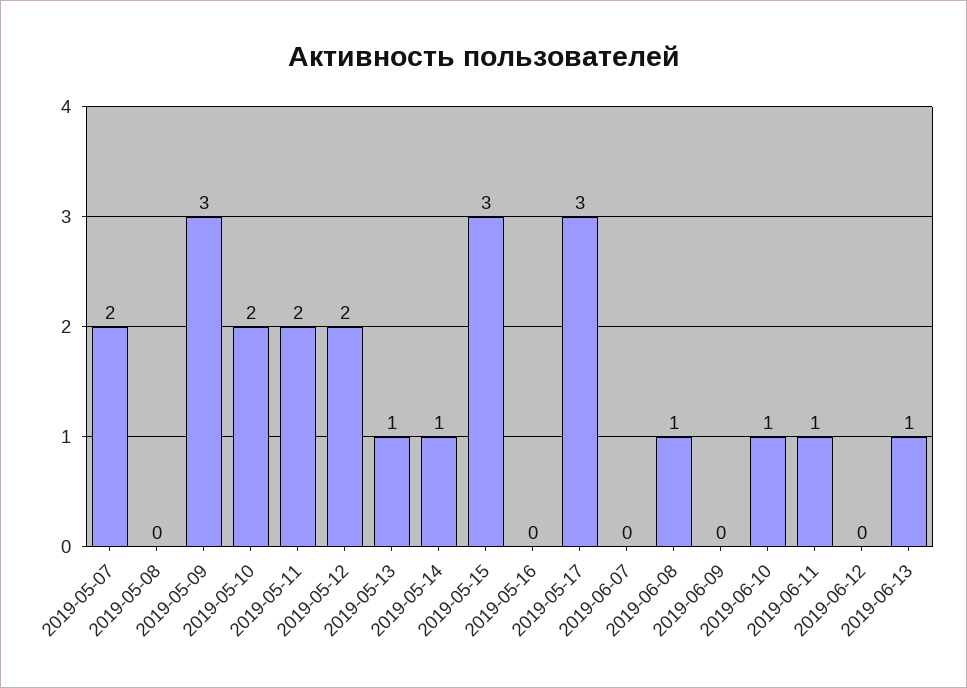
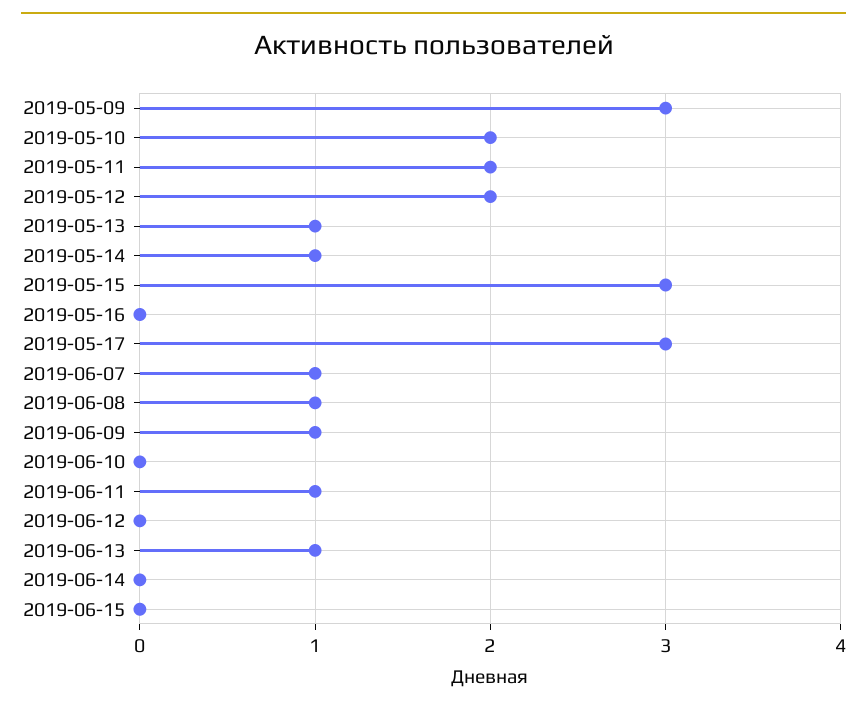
2019-05-07: 2 -> none
2019-05-08: 0 -> none
2019-06-07: 0 -> 1
2019-06-09: 0 -> 1
2019-06-10: 1 -> 0
2019-06-14: none -> 0
2019-06-15: none -> 0

